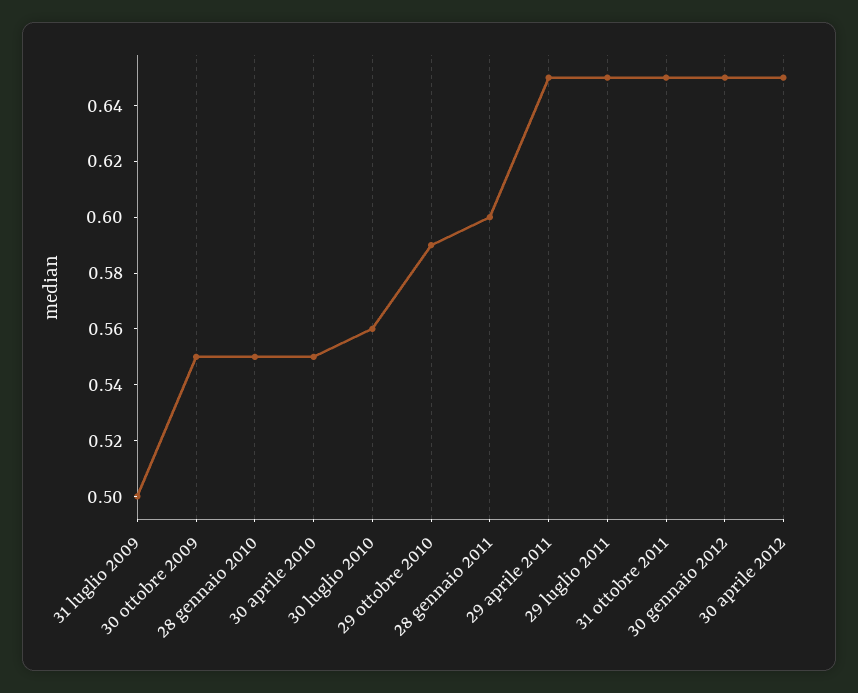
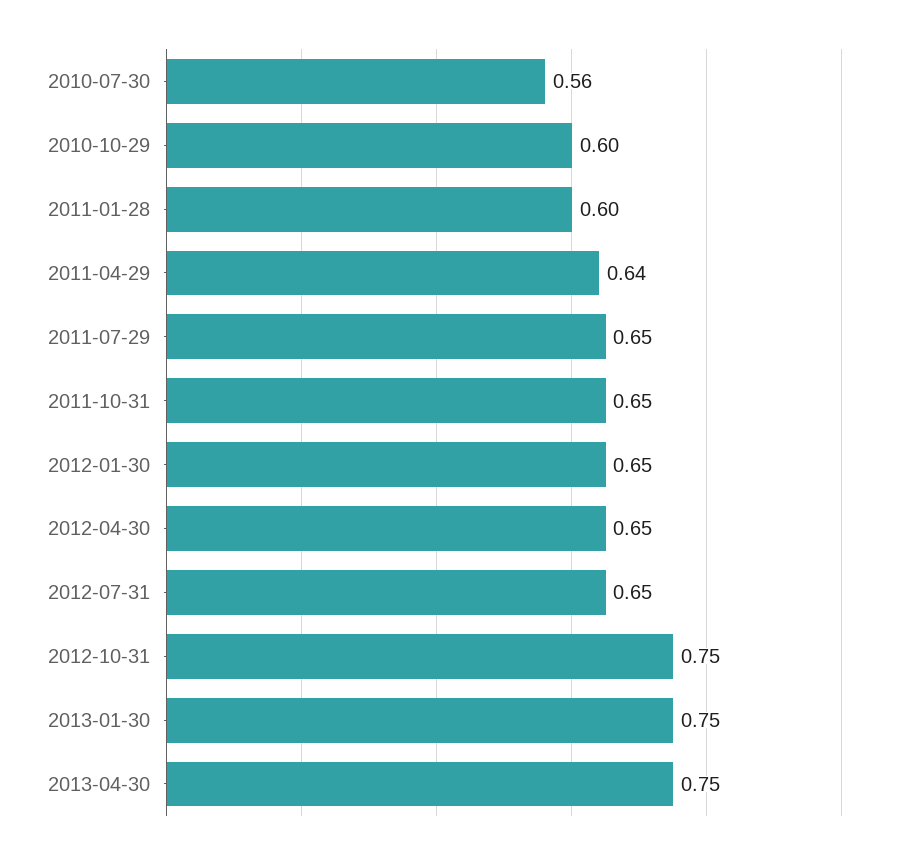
31 luglio 2009: 0.5 -> none
30 ottobre 2009: 0.55 -> none
28 gennaio 2010: 0.55 -> none
30 aprile 2010: 0.55 -> none
29 ottobre 2010: 0.59 -> 0.6
29 aprile 2011: 0.65 -> 0.64
2012-07-31: none -> 0.65
2012-10-31: none -> 0.75
2013-01-30: none -> 0.75
2013-04-30: none -> 0.75

